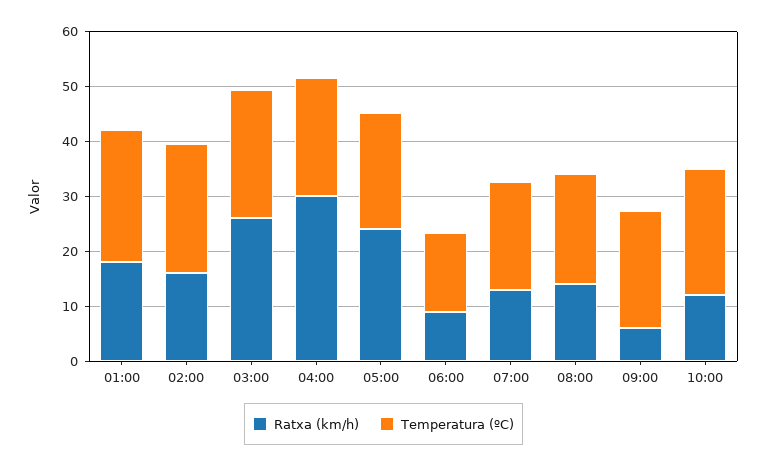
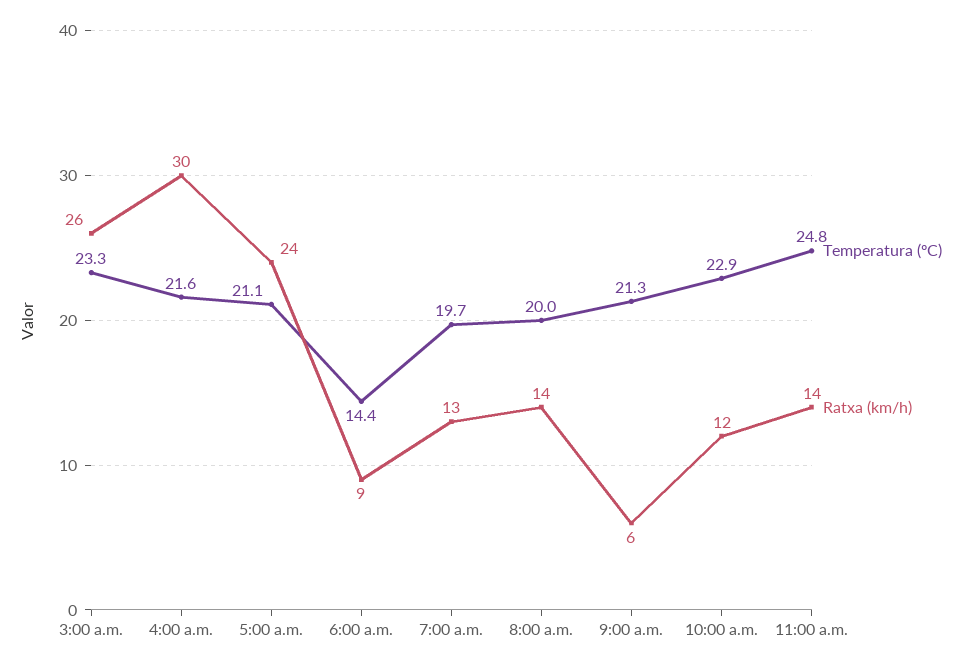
Ratxa (km/h), 01:00: 18 -> none
Temperatura (ºC), 01:00: 24 -> none
Ratxa (km/h), 02:00: 16 -> none
Temperatura (ºC), 02:00: 24 -> none
Temperatura (ºC), 11:00 a.m.: none -> 24.8
Ratxa (km/h), 11:00 a.m.: none -> 14

